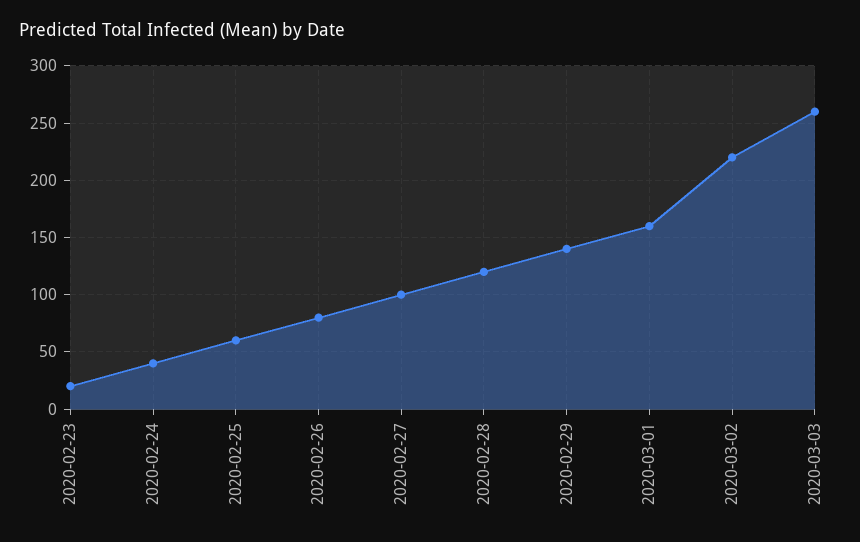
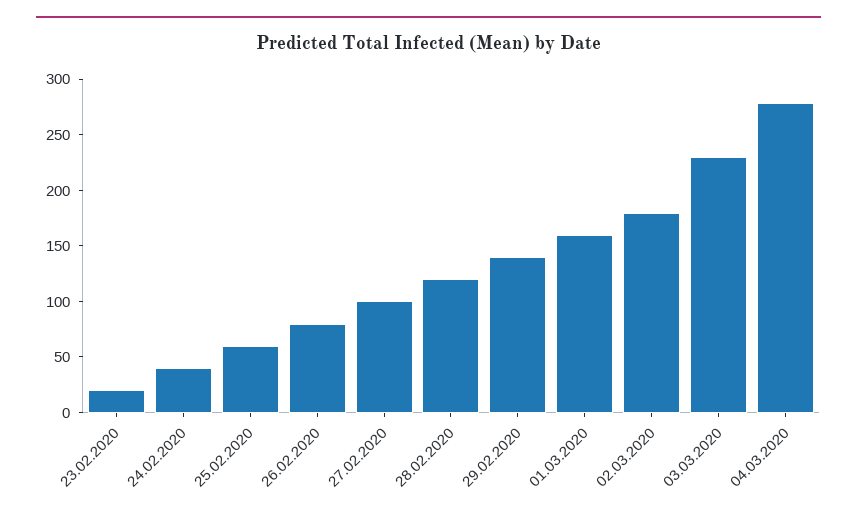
2020-03-02: 220 -> 180
2020-03-03: 260 -> 230
04.03.2020: none -> 280

